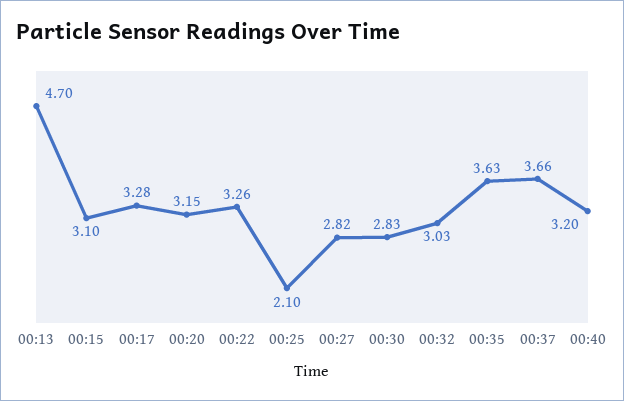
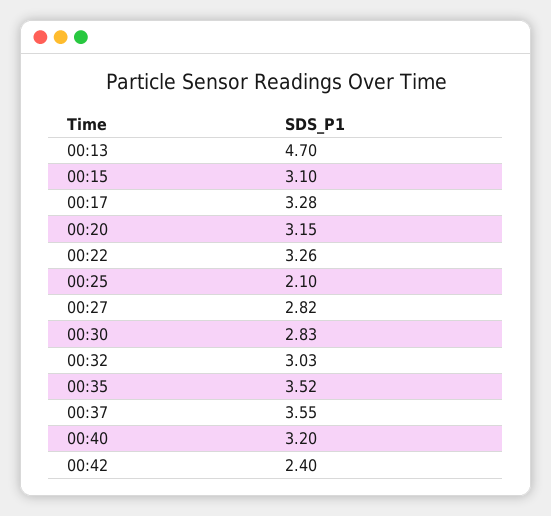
00:35: 3.63 -> 3.52
00:37: 3.66 -> 3.55
00:42: none -> 2.4

